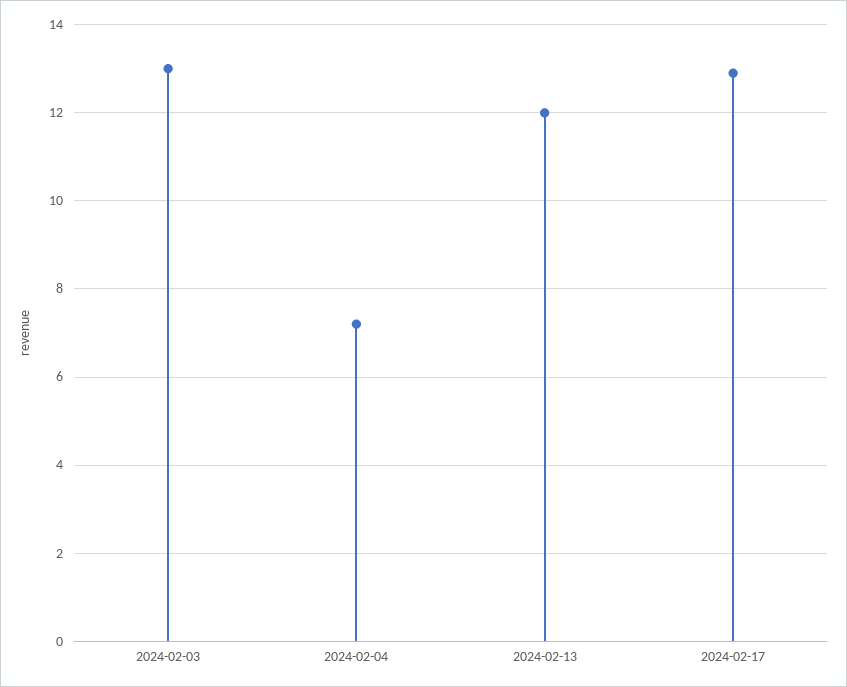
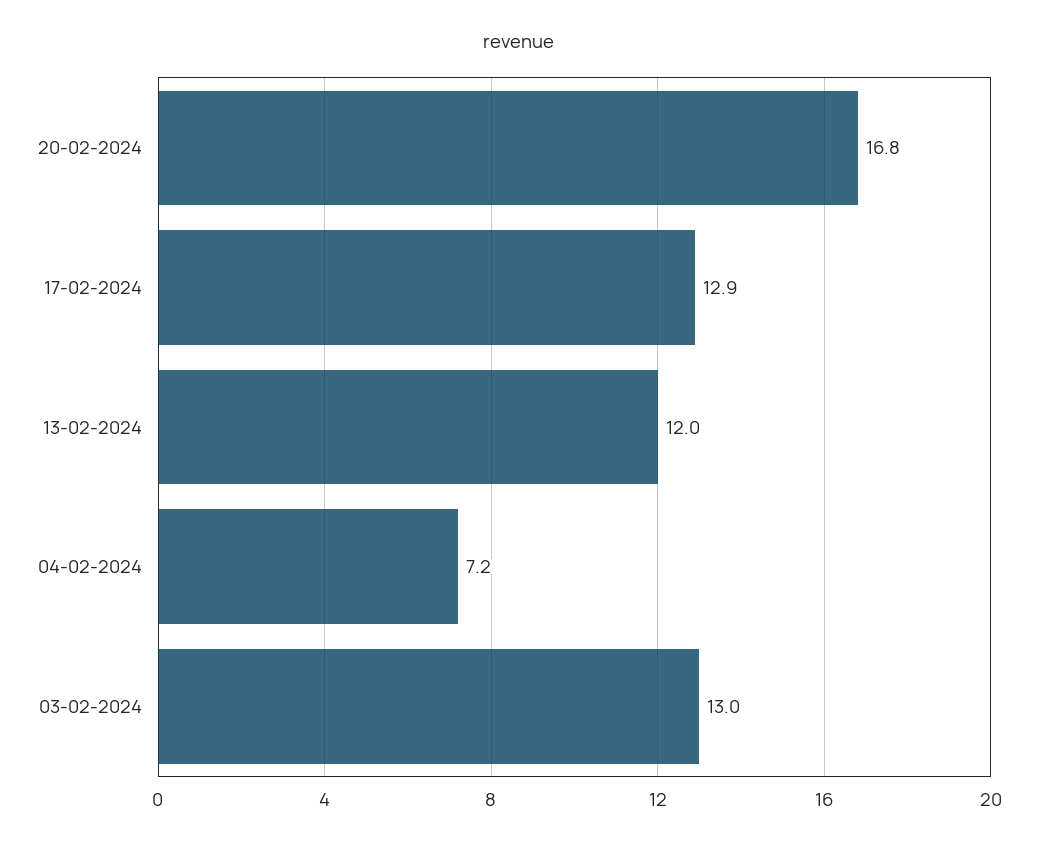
20-02-2024: none -> 16.8

